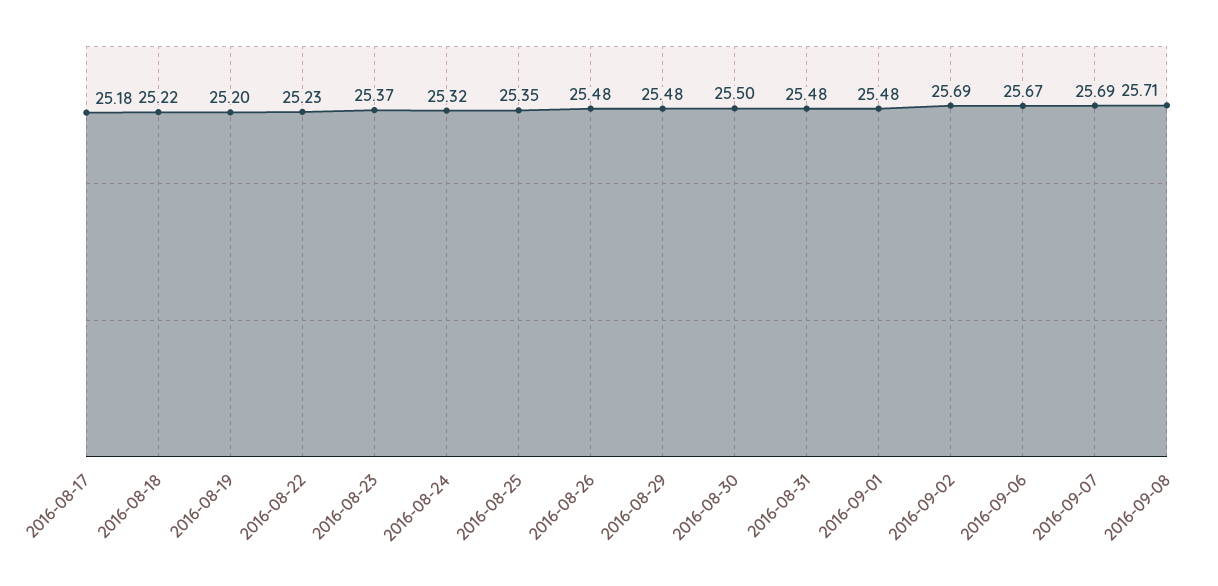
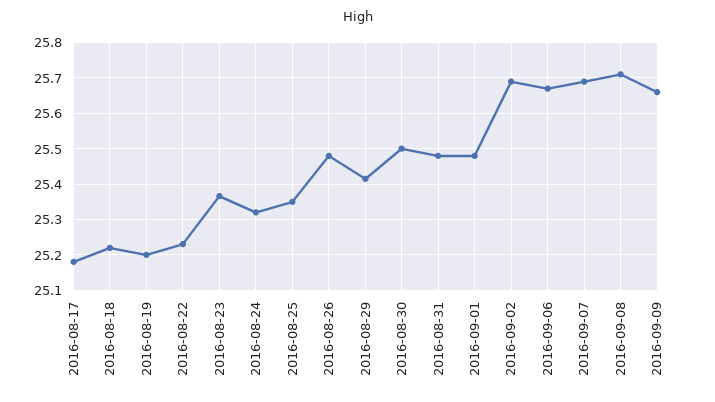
2016-08-29: 25.48 -> 25.42
2016-09-09: none -> 25.66

